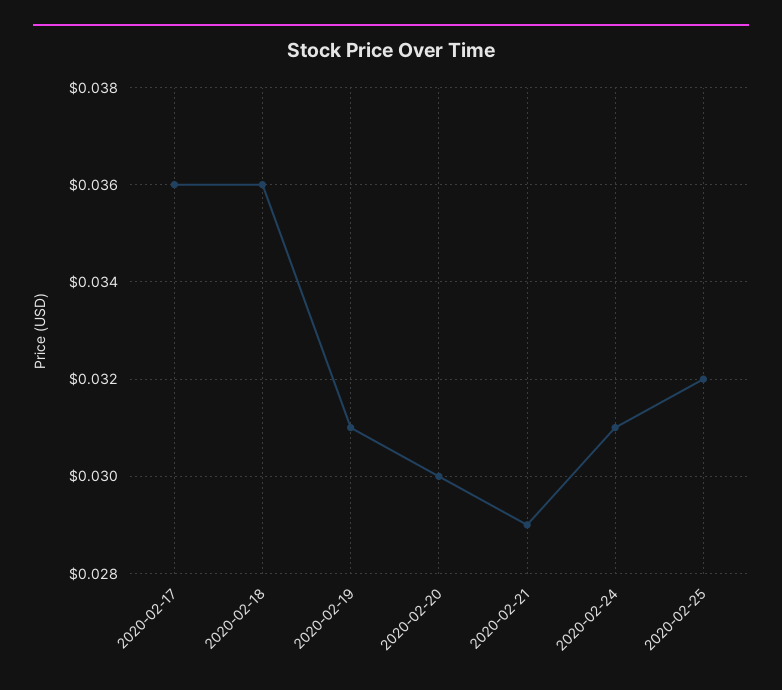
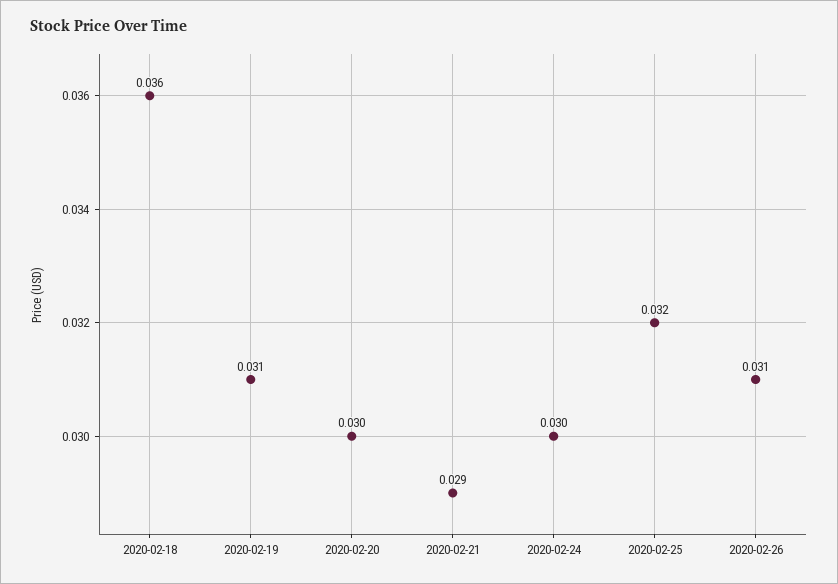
2020-02-17: 0.036 -> none
2020-02-24: 0.031 -> 0.03
2020-02-26: none -> 0.031

